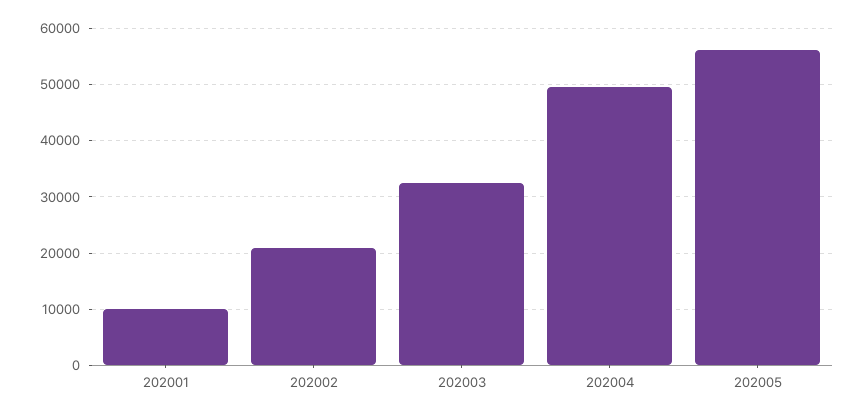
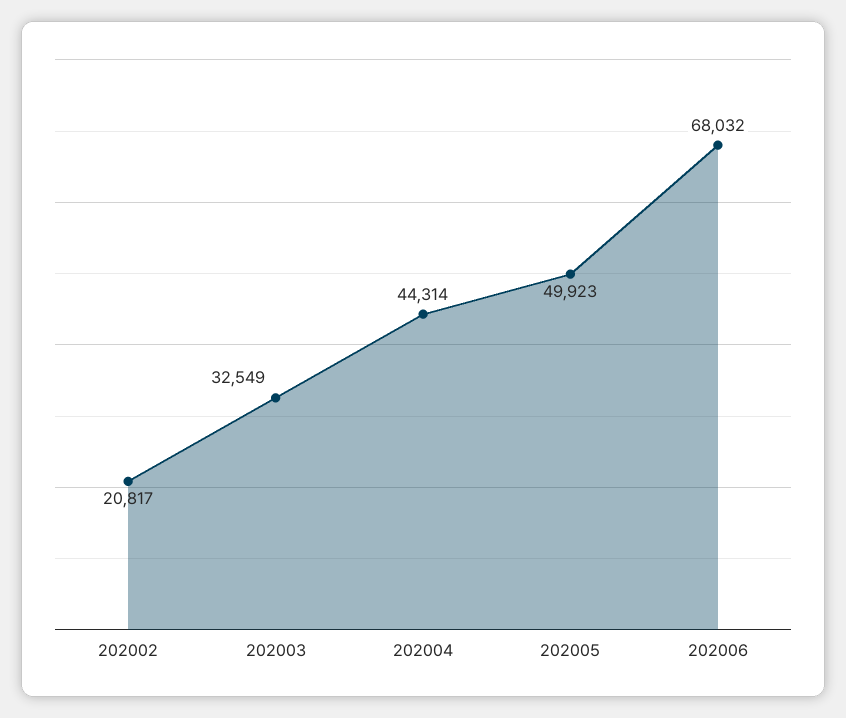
202001: 10000 -> none
202004: 50000 -> 44314
202005: 56000 -> 49923
202006: none -> 68032

